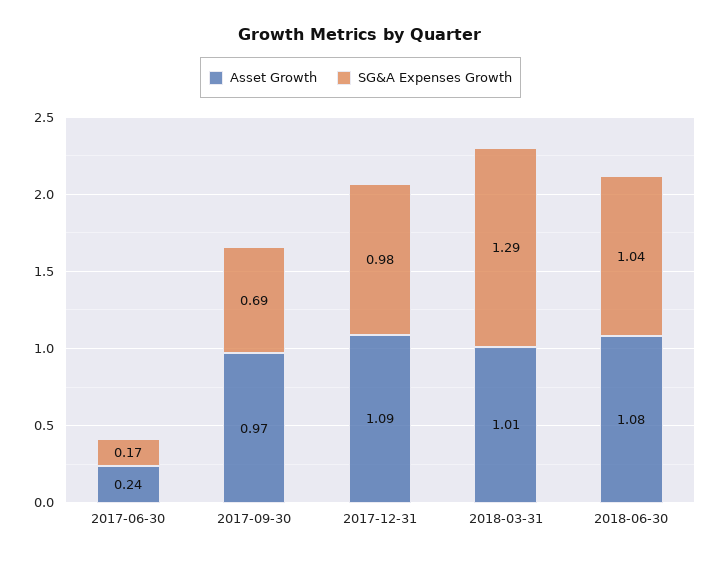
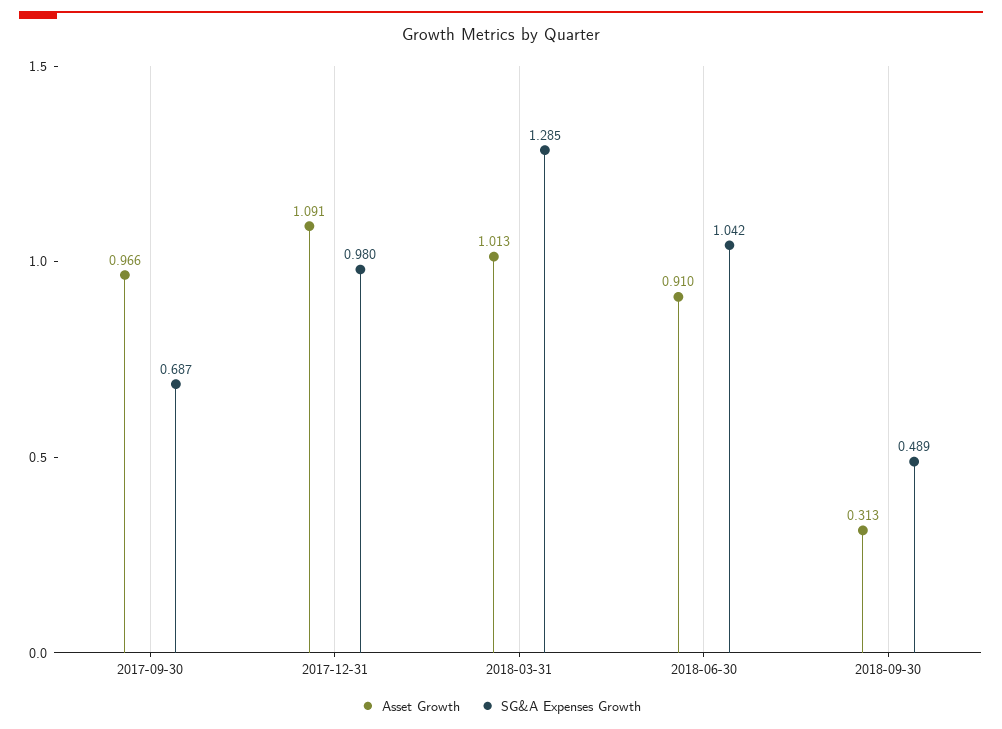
Asset Growth, 2017-06-30: 0.24 -> none
SG&A Expenses Growth, 2017-06-30: 0.17 -> none
Asset Growth, 2018-06-30: 1.08 -> 0.91
Asset Growth, 2018-09-30: none -> 0.313
SG&A Expenses Growth, 2018-09-30: none -> 0.489

